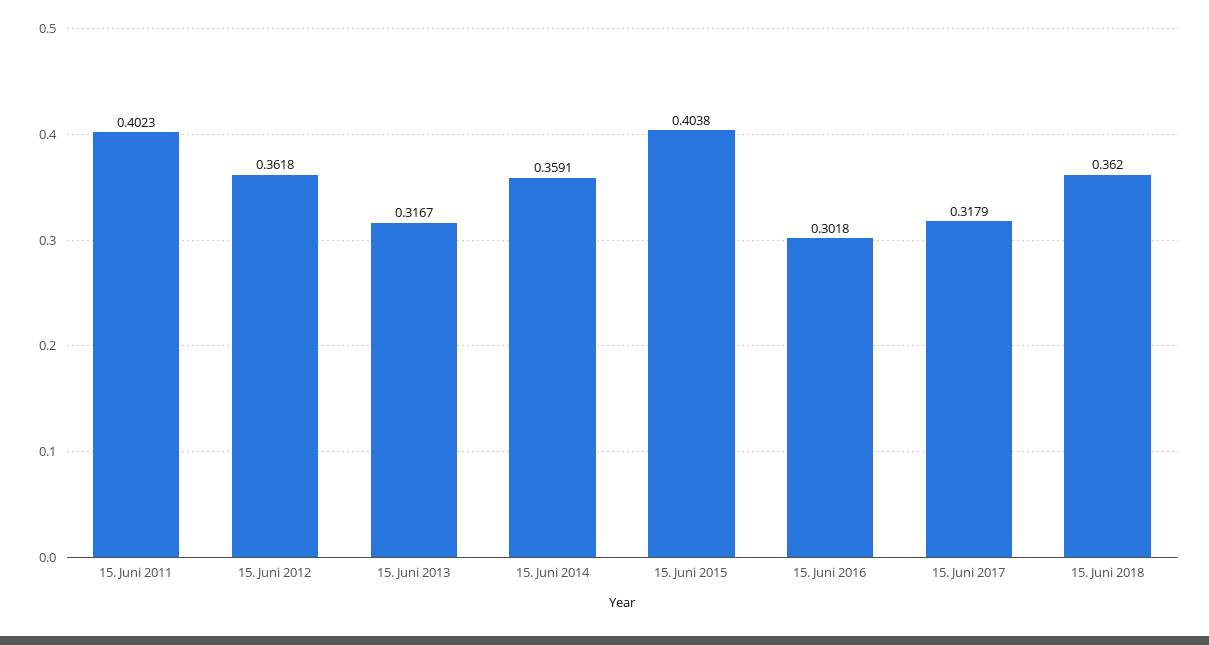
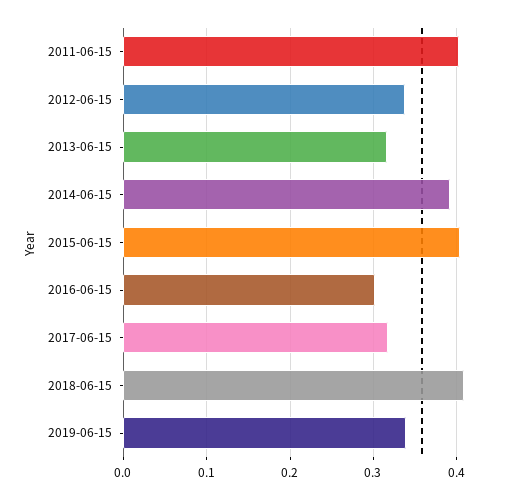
15. Juni 2012: 0.3618 -> 0.34
15. Juni 2014: 0.3591 -> 0.39
15. Juni 2018: 0.362 -> 0.41
2019-06-15: none -> 0.34

